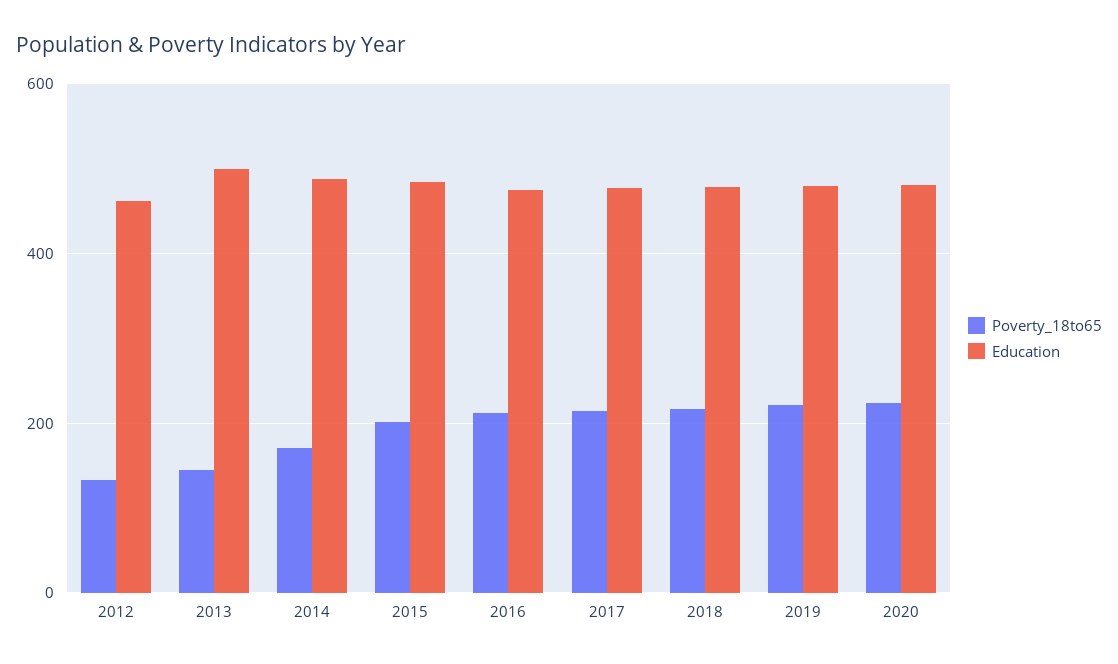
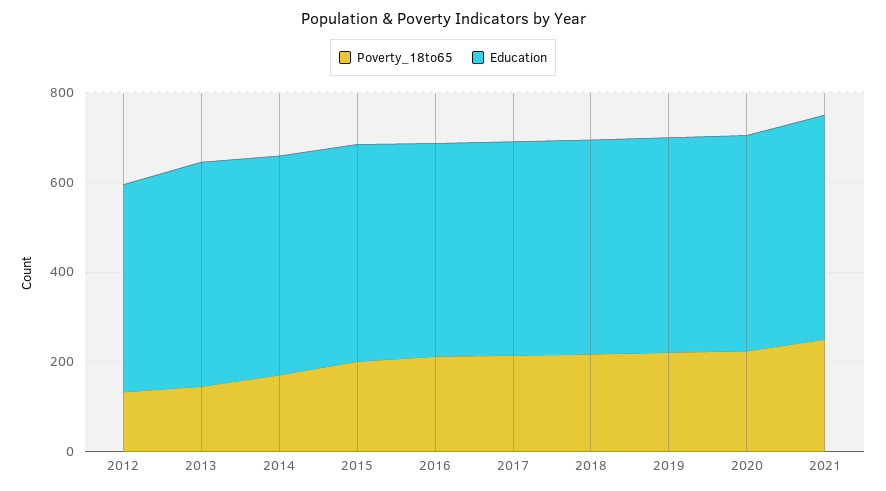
Poverty_18to65, 2021: none -> 250
Education, 2021: none -> 500

